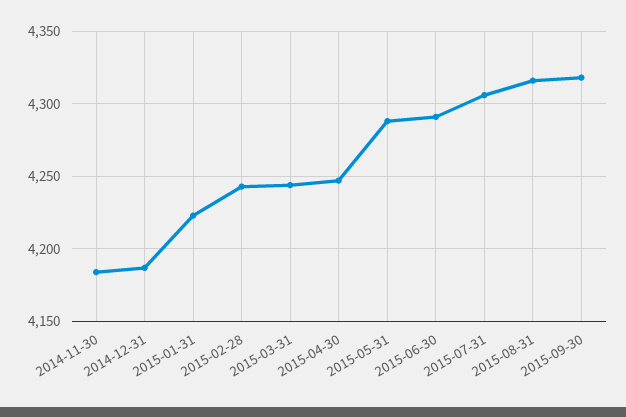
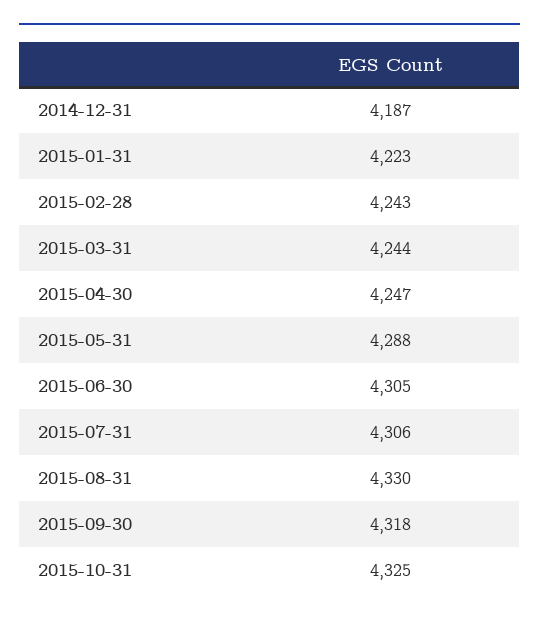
2014-11-30: 4185 -> none
2015-06-30: 4290 -> 4305
2015-08-31: 4315 -> 4330
2015-10-31: none -> 4325

